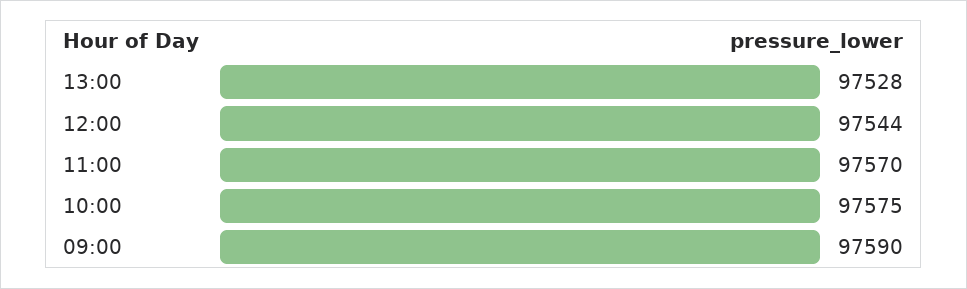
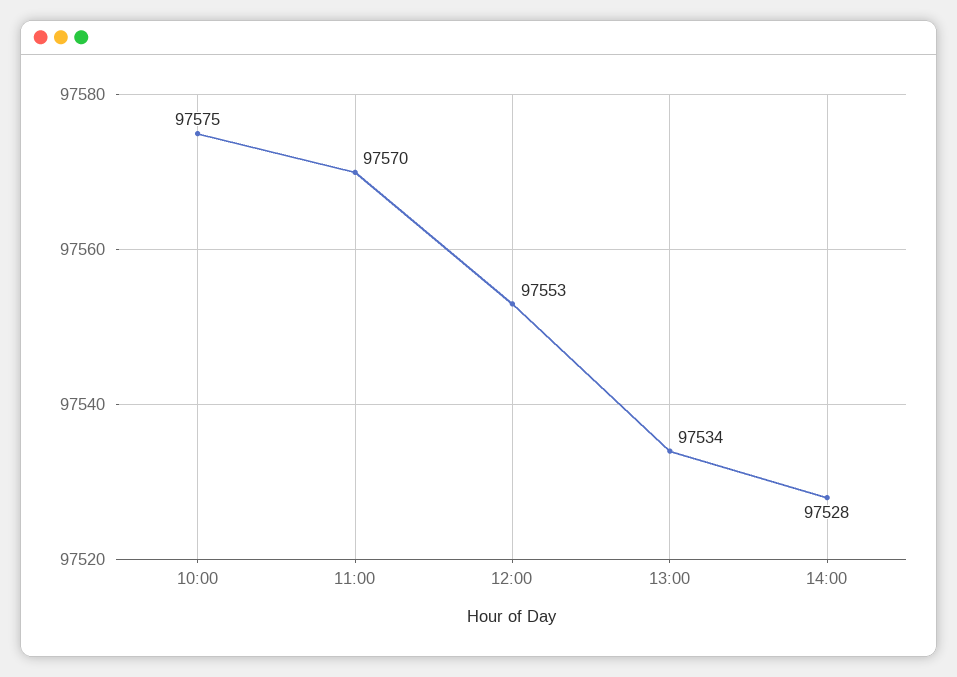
13:00: 97528 -> 97534
12:00: 97544 -> 97553
09:00: 97590 -> none
14:00: none -> 97528

